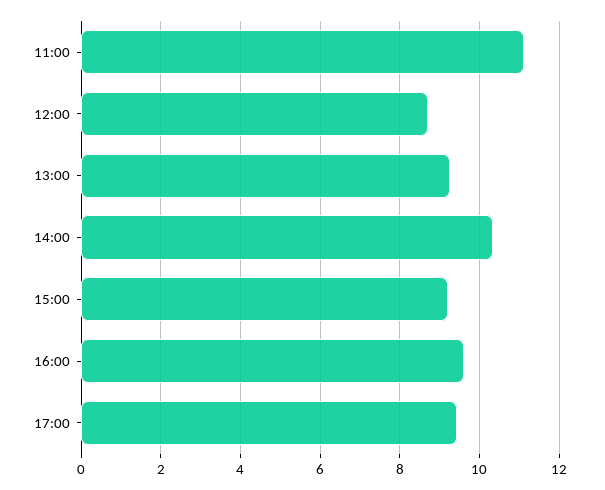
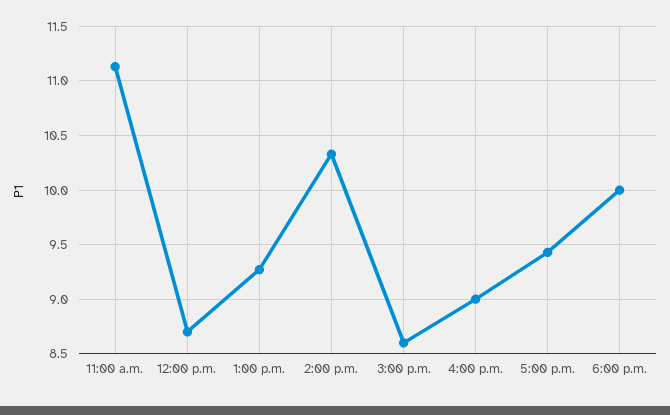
15:00: 9.2 -> 8.6
16:00: 9.6 -> 9
6:00 p.m.: none -> 10

